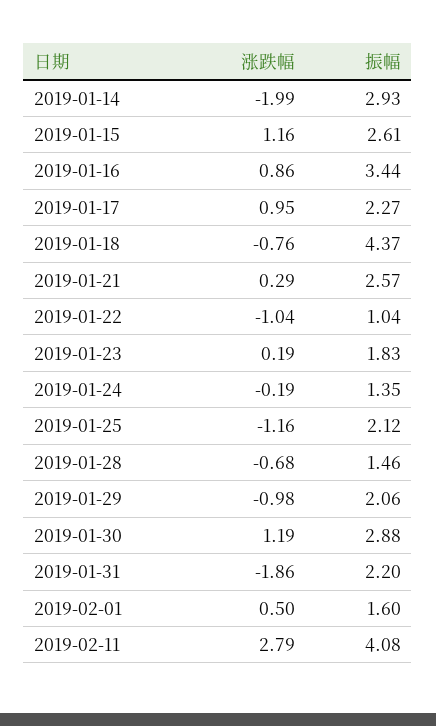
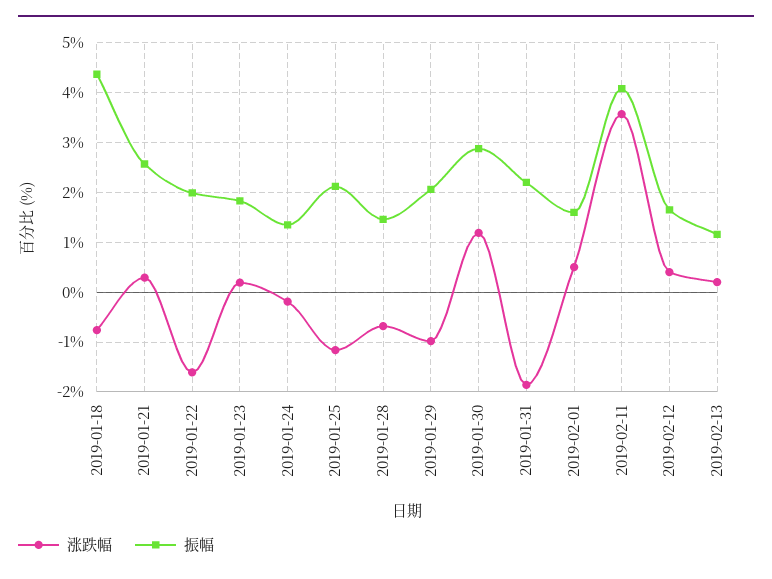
涨跌幅, 2019-01-14: -1.99 -> none
振幅, 2019-01-14: 2.93 -> none
涨跌幅, 2019-01-15: 1.16 -> none
振幅, 2019-01-15: 2.61 -> none
涨跌幅, 2019-01-16: 0.86 -> none
振幅, 2019-01-16: 3.44 -> none
涨跌幅, 2019-01-17: 0.95 -> none
振幅, 2019-01-17: 2.27 -> none
涨跌幅, 2019-01-22: -1.04 -> -1.6
振幅, 2019-01-22: 1.04 -> 2
涨跌幅, 2019-02-11: 2.79 -> 3.6
涨跌幅, 2019-02-12: none -> 0.4
振幅, 2019-02-12: none -> 1.6
涨跌幅, 2019-02-13: none -> 0.2
振幅, 2019-02-13: none -> 1.2

